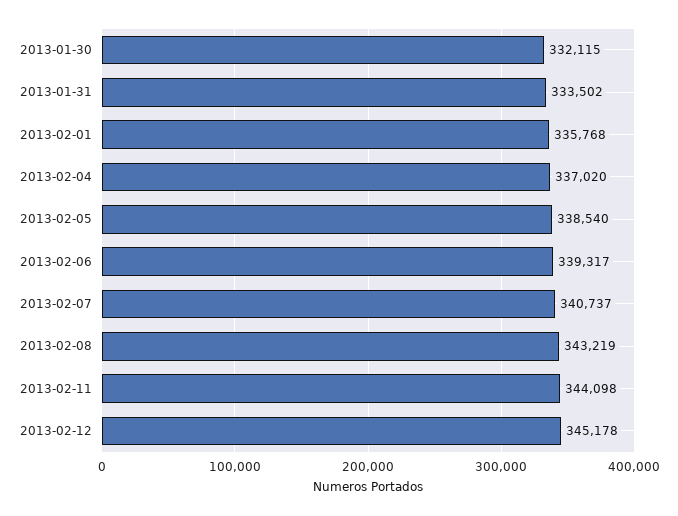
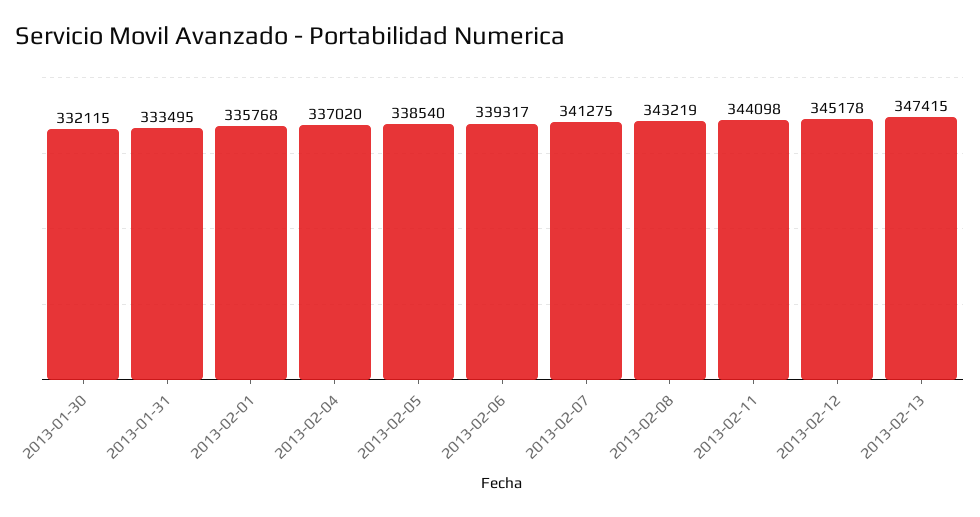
2013-01-31: 333502 -> 333495
2013-02-07: 340737 -> 341275
2013-02-13: none -> 347415

